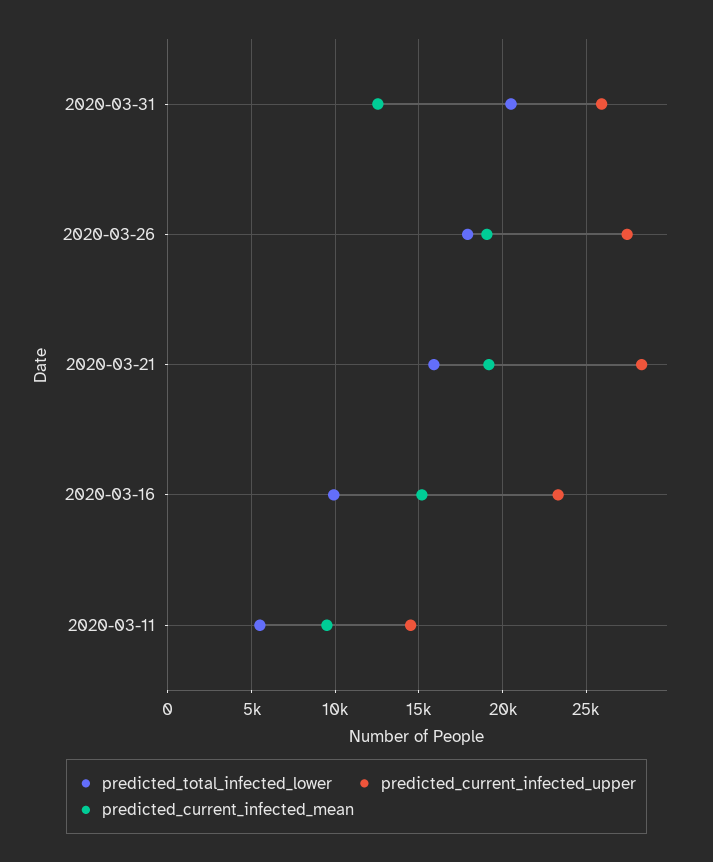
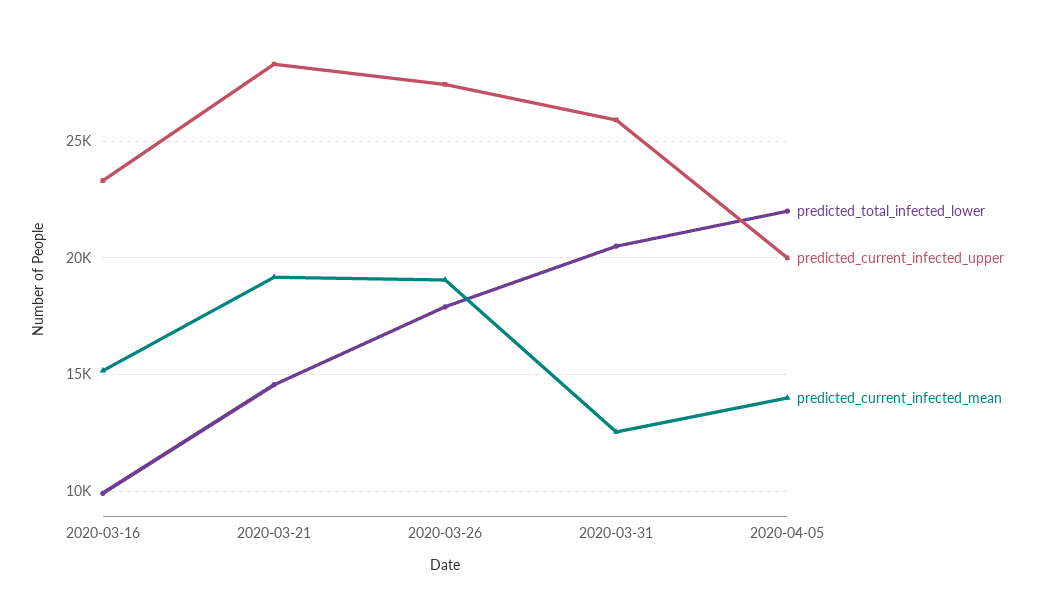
predicted_total_infected_lower, 2020-03-21: 16000 -> 14500
predicted_total_infected_lower, 2020-03-11: 5500 -> none
predicted_current_infected_upper, 2020-03-11: 14500 -> none
predicted_current_infected_mean, 2020-03-11: 9500 -> none
predicted_total_infected_lower, 2020-04-05: none -> 22000
predicted_current_infected_upper, 2020-04-05: none -> 20000
predicted_current_infected_mean, 2020-04-05: none -> 14000

